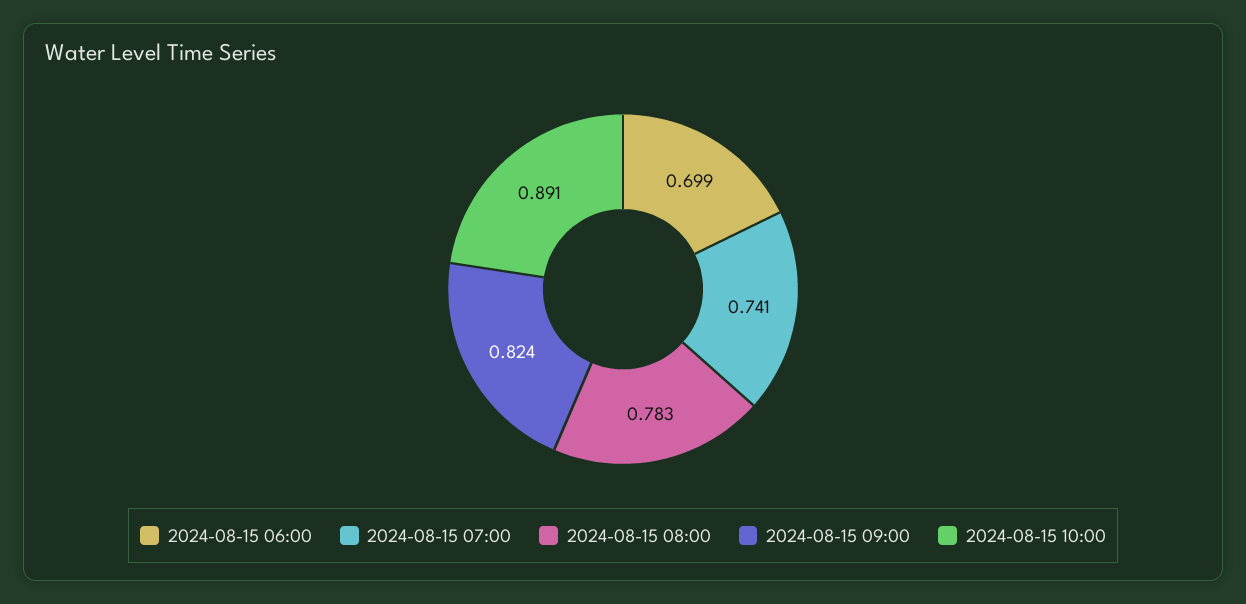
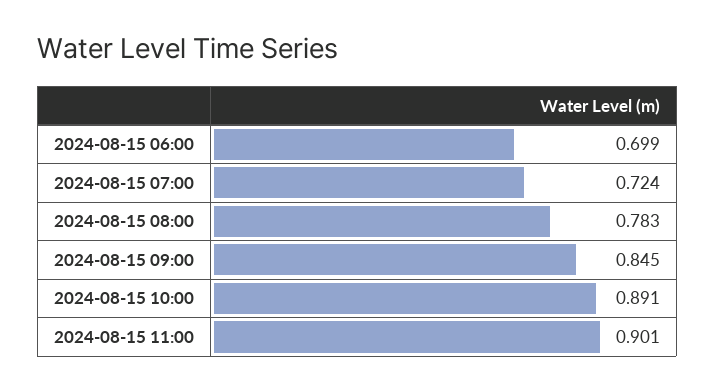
2024-08-15 07:00: 0.741 -> 0.724
2024-08-15 09:00: 0.824 -> 0.845
2024-08-15 11:00: none -> 0.901

